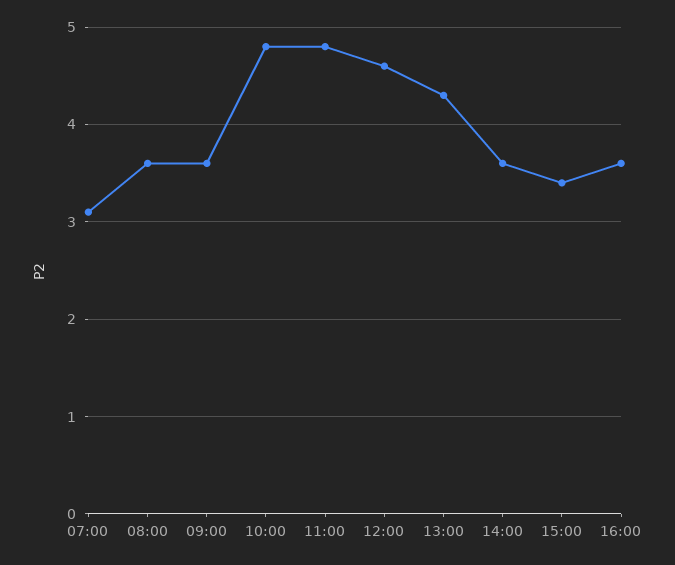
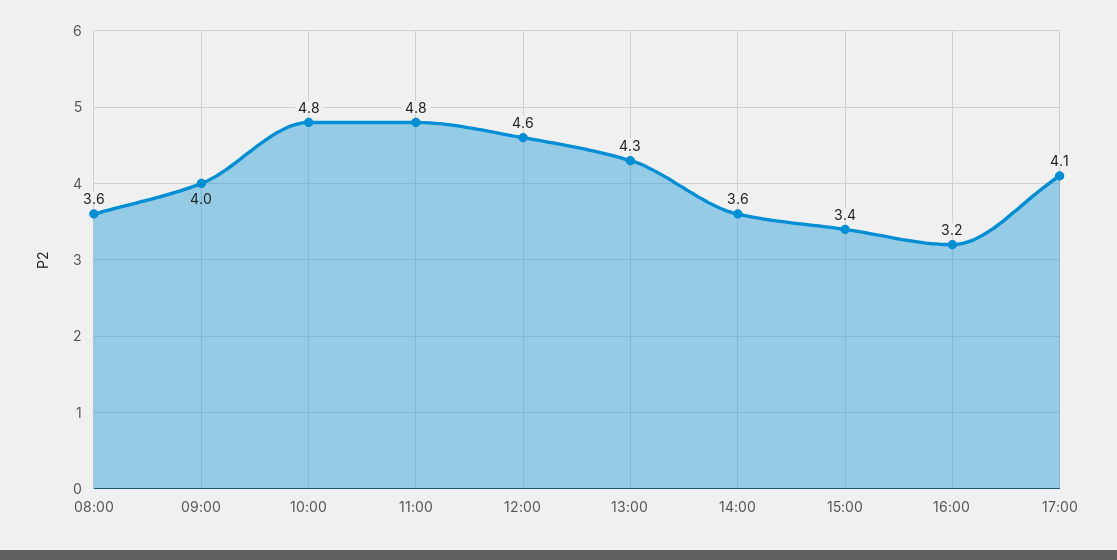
07:00: 3.1 -> none
09:00: 3.6 -> 4
16:00: 3.6 -> 3.2
17:00: none -> 4.1

